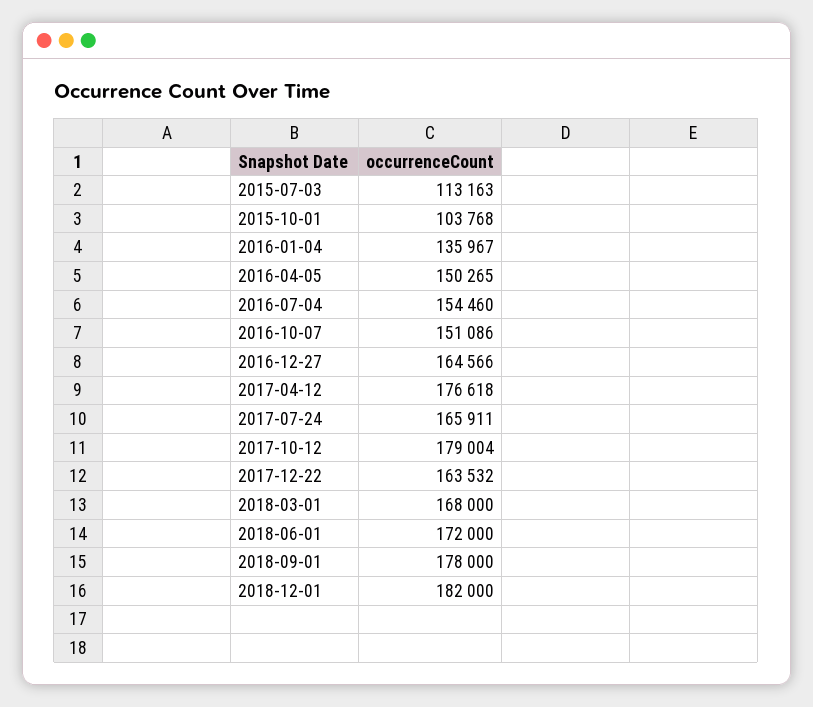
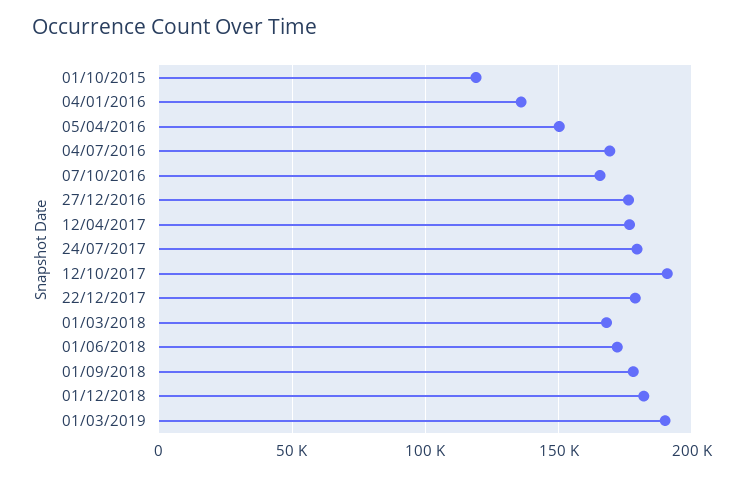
2015-07-03: 113163 -> none
2015-10-01: 103768 -> 120000
2016-07-04: 154460 -> 170000
2016-10-07: 151086 -> 165000
2016-12-27: 164566 -> 175000
2017-07-24: 165911 -> 180000
2017-10-12: 179004 -> 190000
2017-12-22: 163532 -> 180000
01/03/2019: none -> 190000

